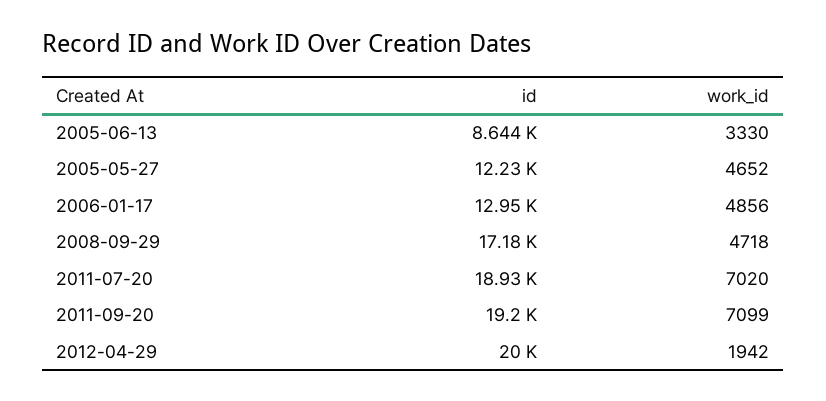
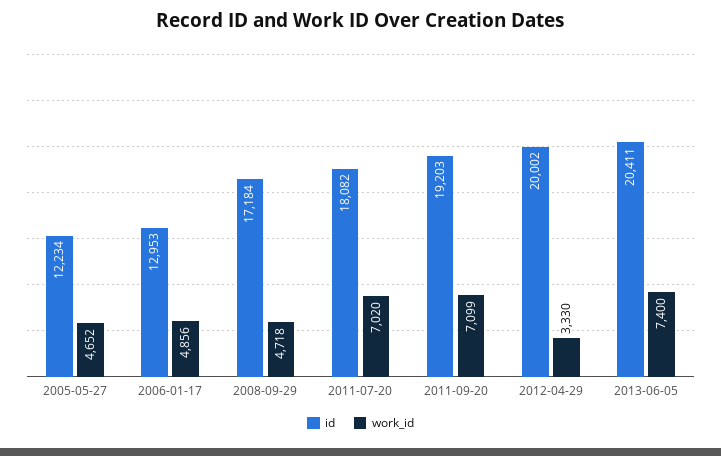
id, 2005-06-13: 8644 -> none
work_id, 2005-06-13: 3330 -> none
id, 2011-07-20: 18930 -> 18082
work_id, 2012-04-29: 1942 -> 3330
id, 2013-06-05: none -> 20411
work_id, 2013-06-05: none -> 7400

